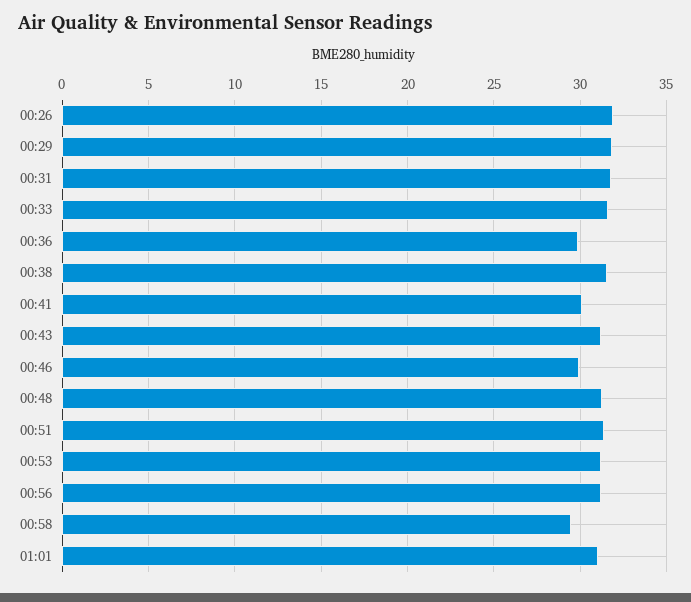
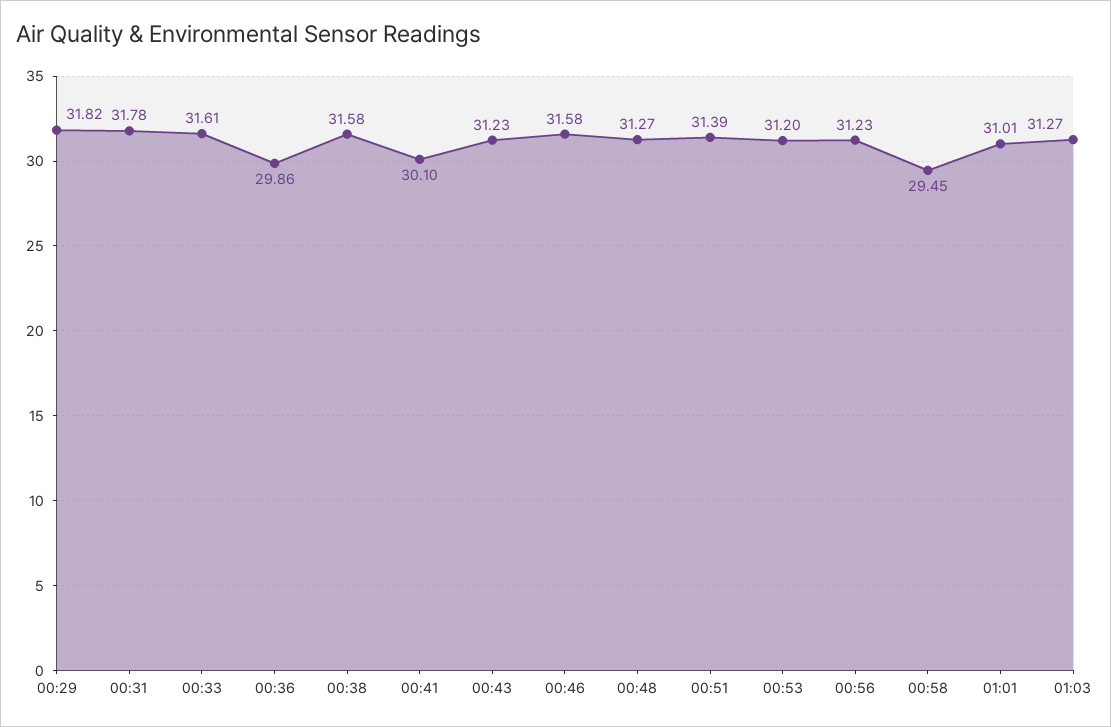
00:26: 32 -> none
00:46: 30 -> 31.58
01:03: none -> 31.27

